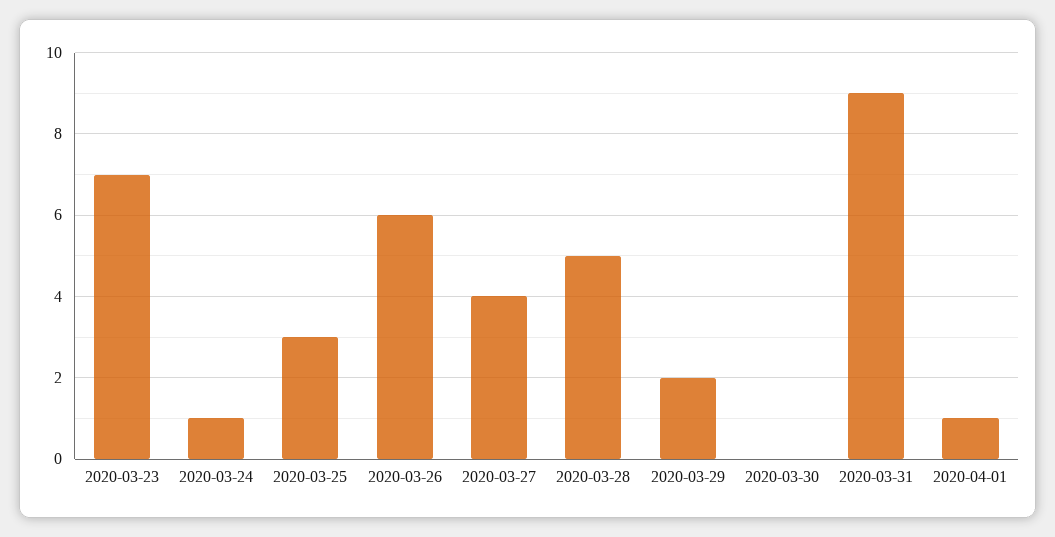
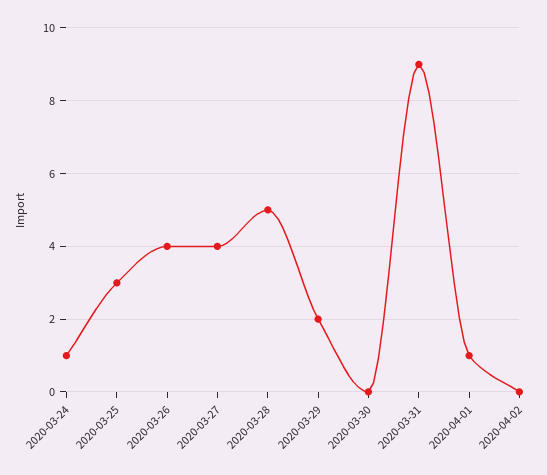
2020-03-23: 7 -> none
2020-03-26: 6 -> 4
2020-04-02: none -> 0

